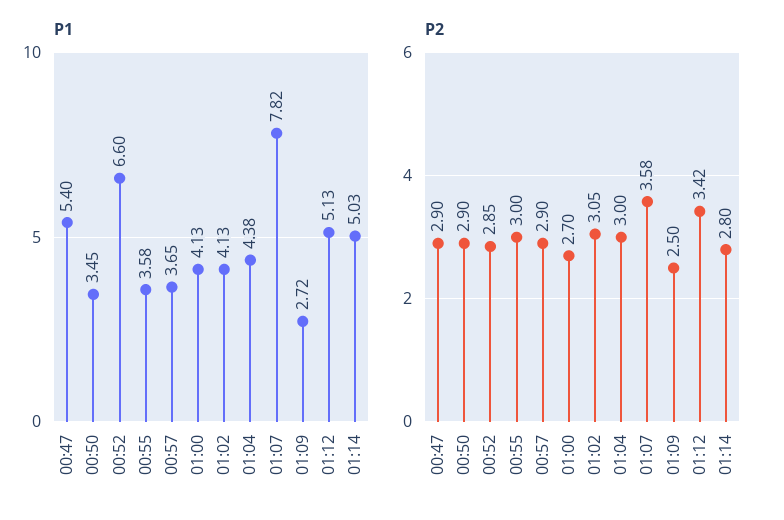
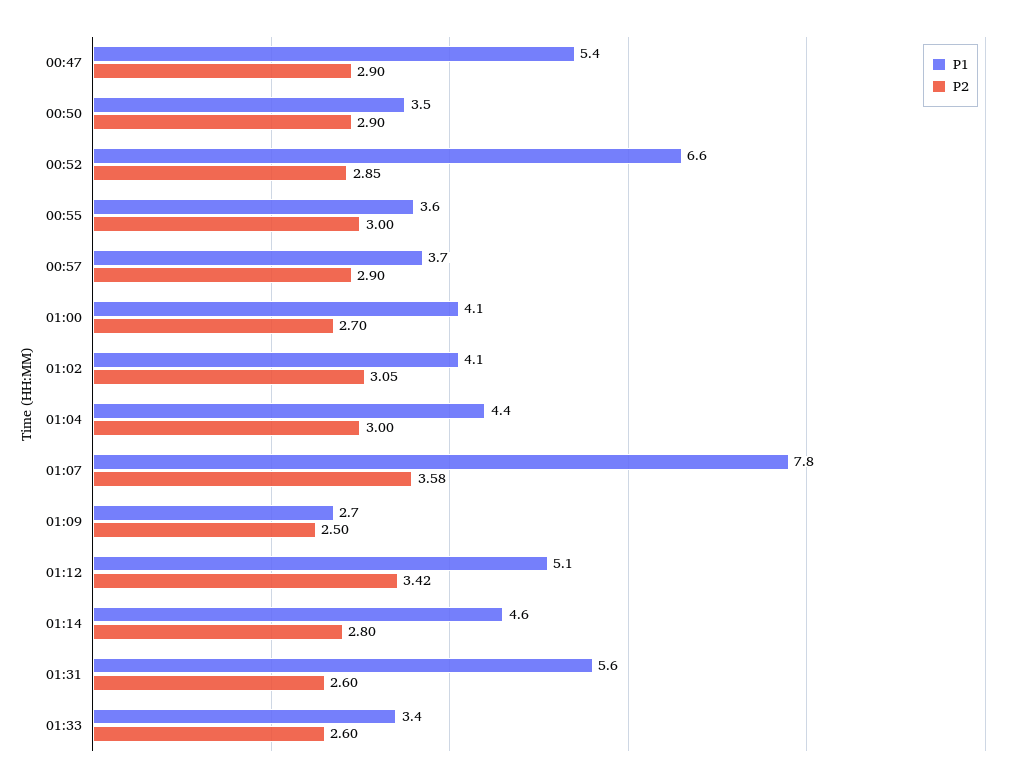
P1, 01:14: 5.03 -> 4.6
P1, 01:31: none -> 5.6
P2, 01:31: none -> 2.6
P1, 01:33: none -> 3.4
P2, 01:33: none -> 2.6

